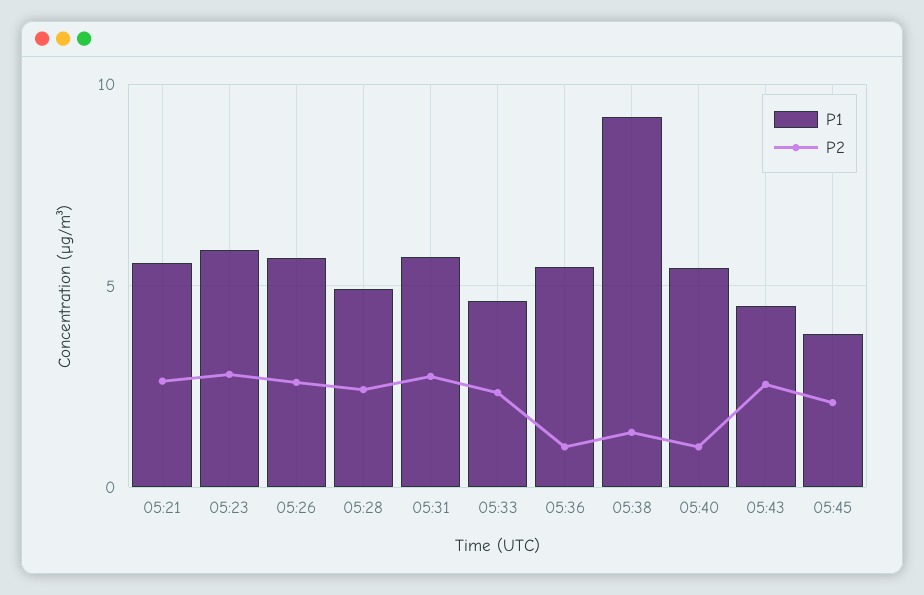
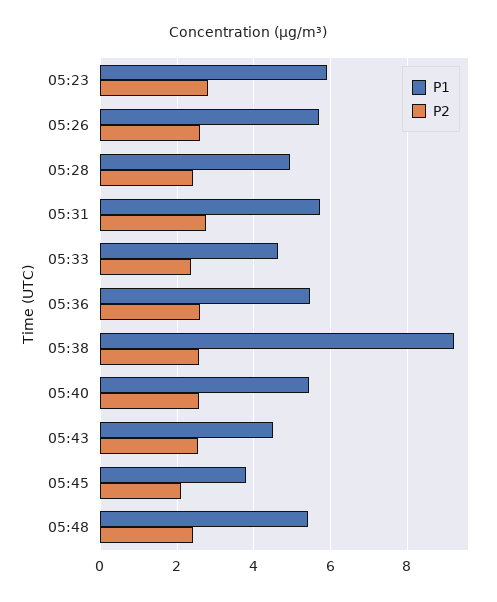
P1, 05:21: 5.5 -> none
P2, 05:21: 2.5 -> none
P2, 05:36: 1 -> 2.6
P2, 05:38: 1.5 -> 2.6
P2, 05:40: 1 -> 2.6
P1, 05:48: none -> 5.4
P2, 05:48: none -> 2.4

